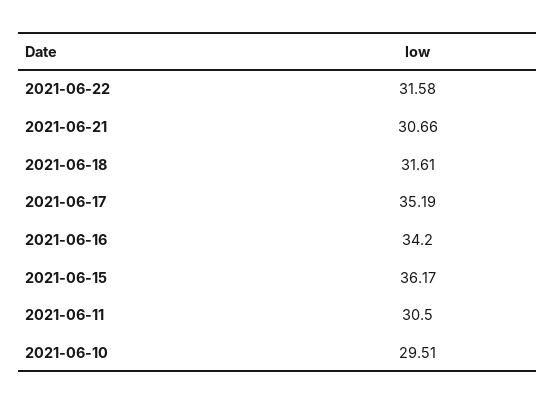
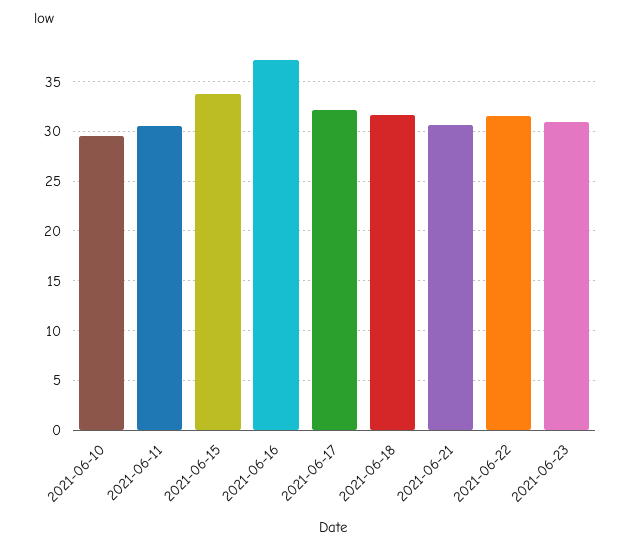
2021-06-17: 35.19 -> 32
2021-06-16: 34.2 -> 37
2021-06-15: 36.17 -> 34
2021-06-23: none -> 31

